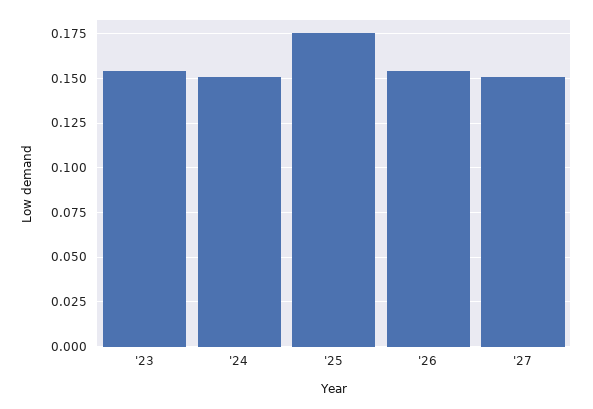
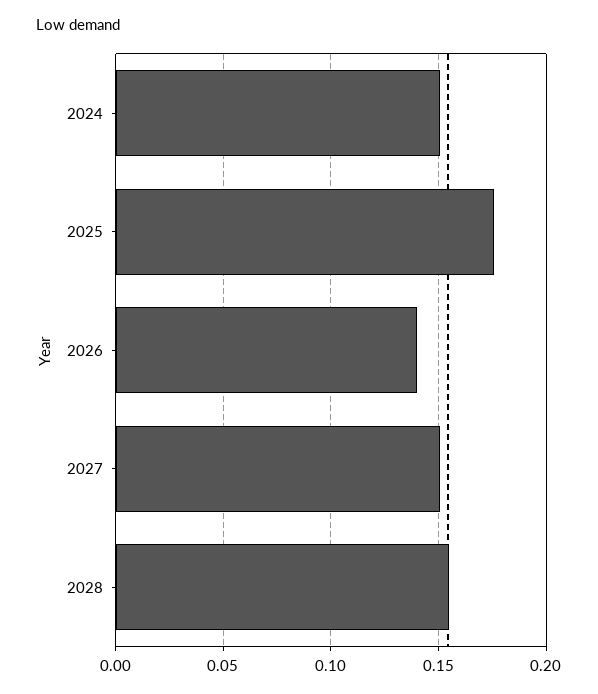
'23: 0.155 -> none
'26: 0.155 -> 0.14
2028: none -> 0.155

